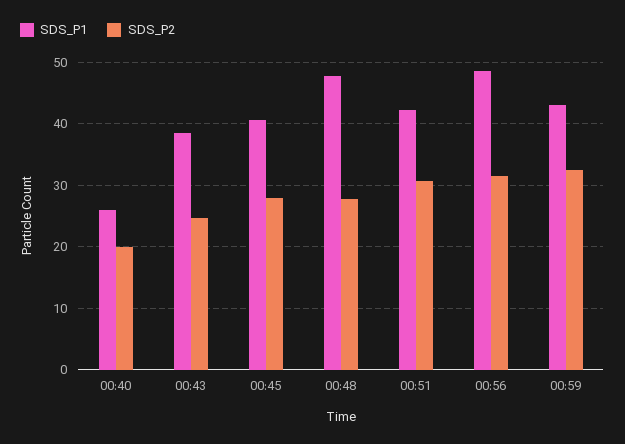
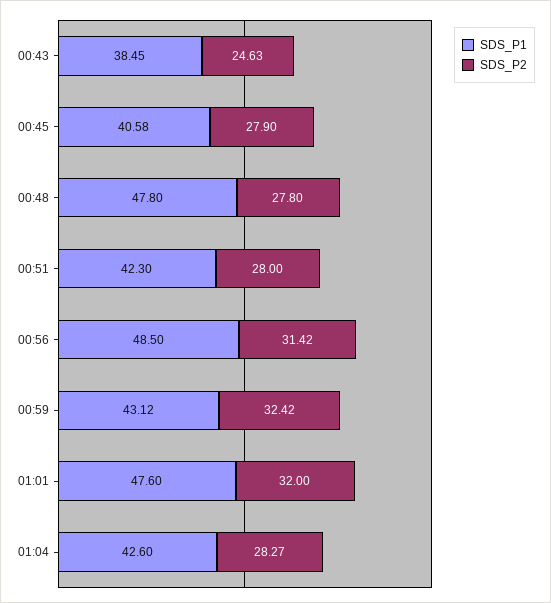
SDS_P1, 00:40: 26 -> none
SDS_P2, 00:40: 20 -> none
SDS_P2, 00:51: 31 -> 28
SDS_P1, 01:01: none -> 47.6
SDS_P2, 01:01: none -> 32
SDS_P1, 01:04: none -> 42.6
SDS_P2, 01:04: none -> 28.27

